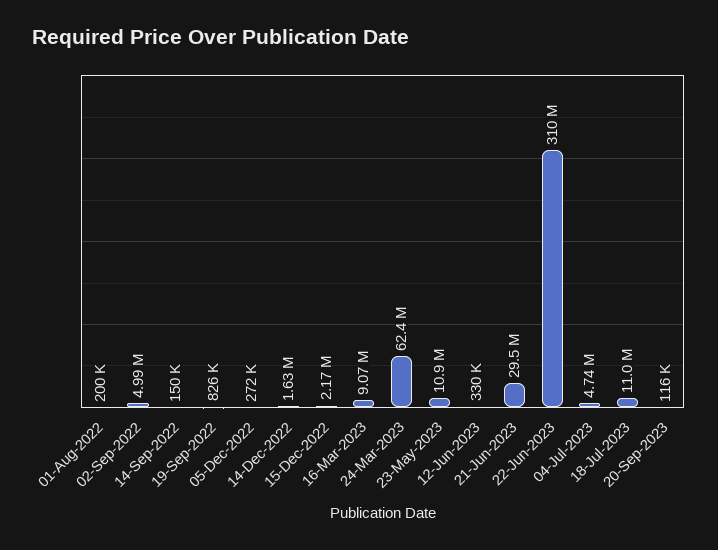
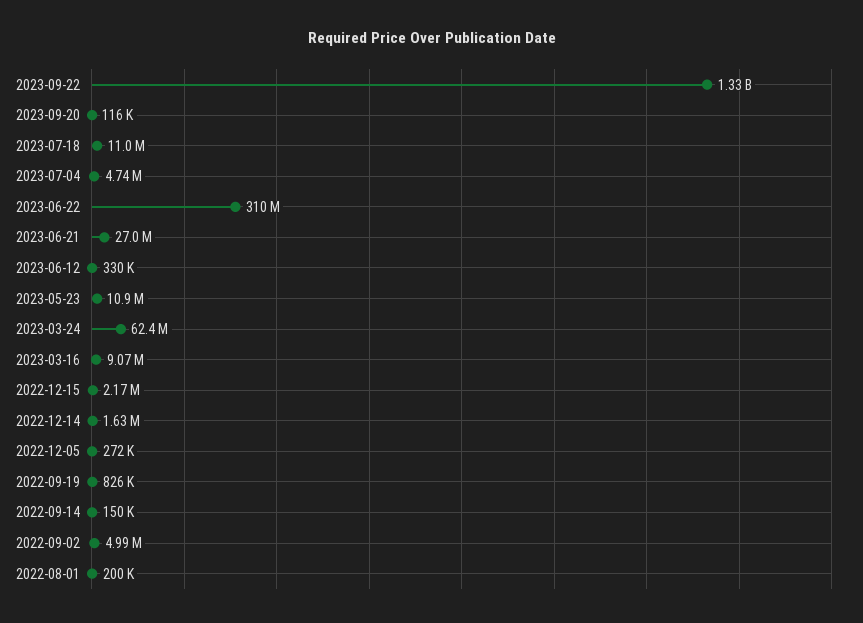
21-Jun-2023: 29500000 -> 27000000
2023-09-22: none -> 1330000000

